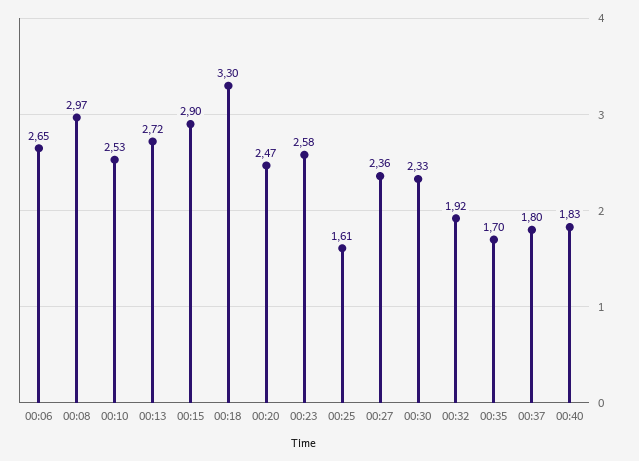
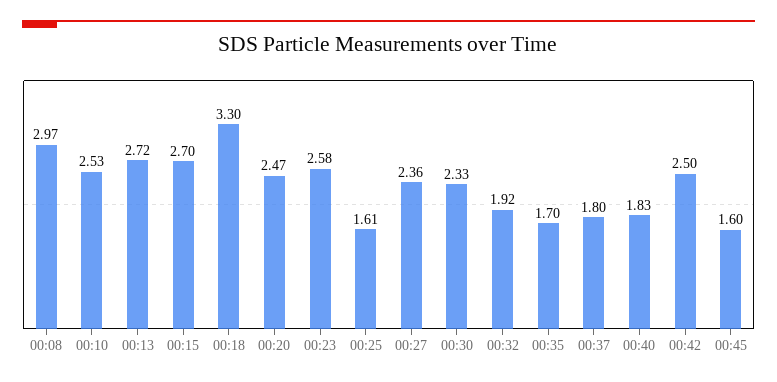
00:06: 2.65 -> none
00:15: 2.9 -> 2.7
00:42: none -> 2.5
00:45: none -> 1.6

